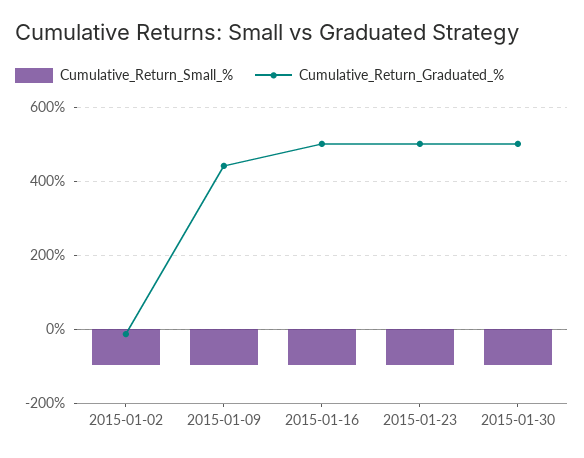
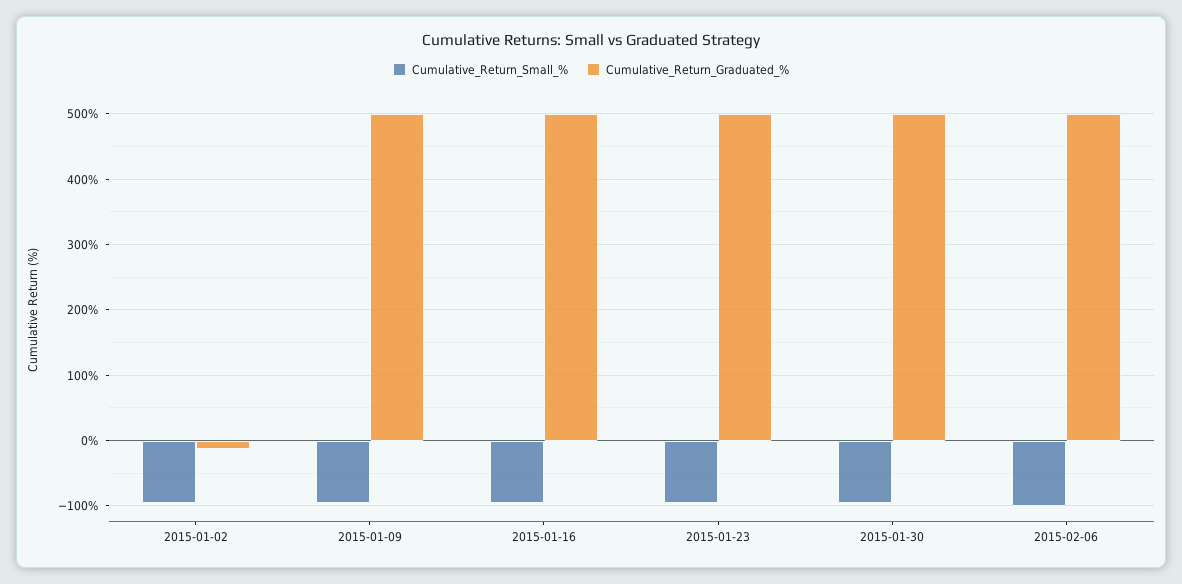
Cumulative_Return_Graduated_%, 2015-01-09: 440 -> 500
Cumulative_Return_Small_%, 2015-02-06: none -> -100
Cumulative_Return_Graduated_%, 2015-02-06: none -> 500

